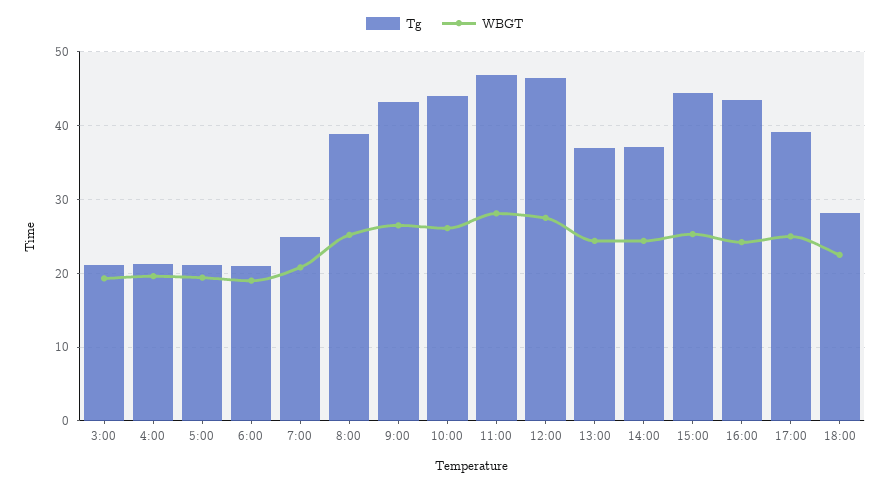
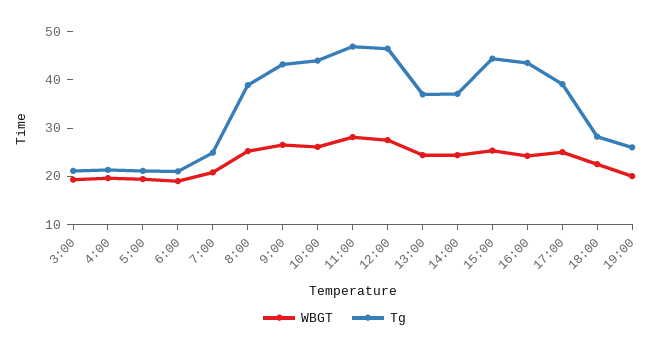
WBGT, 19:00: none -> 20
Tg, 19:00: none -> 26

